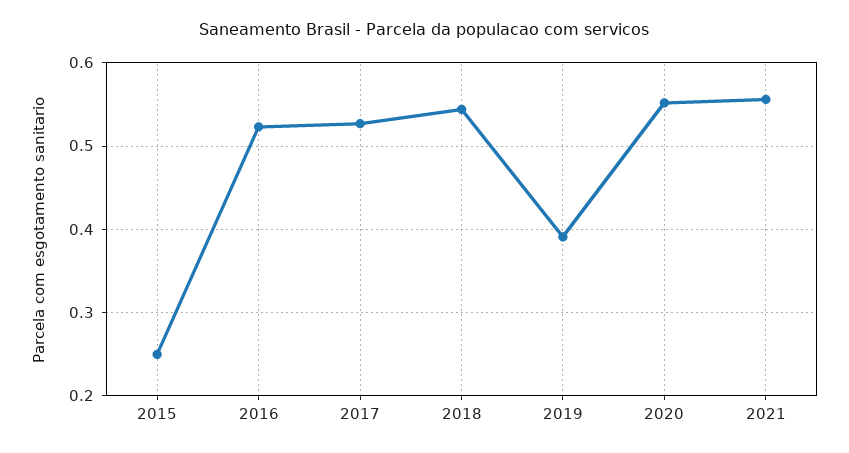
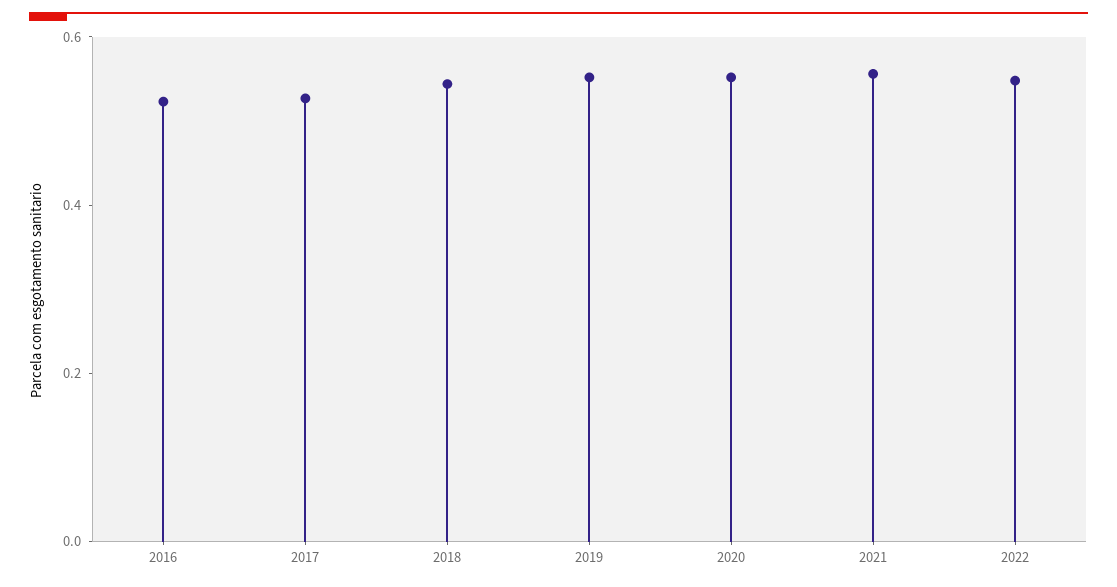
2015: 0.25 -> none
2019: 0.39 -> 0.55
2022: none -> 0.55

